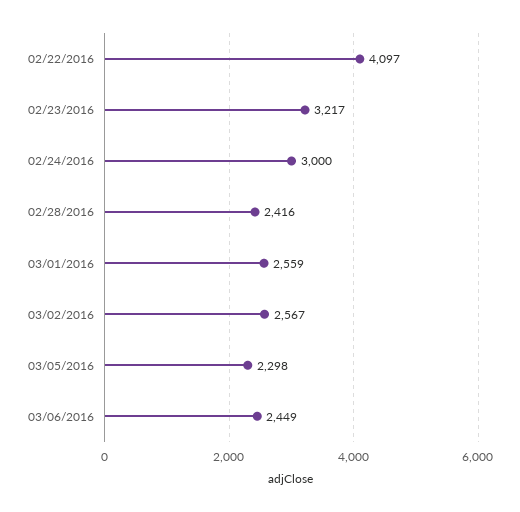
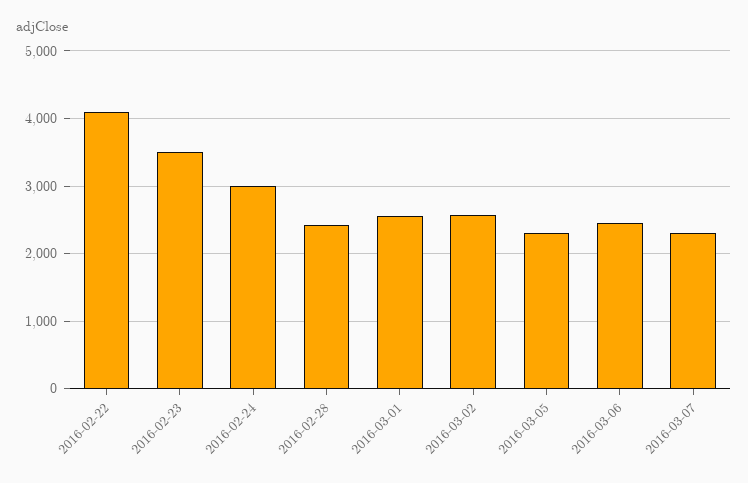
02/23/2016: 3217 -> 3500
2016-03-07: none -> 2300

